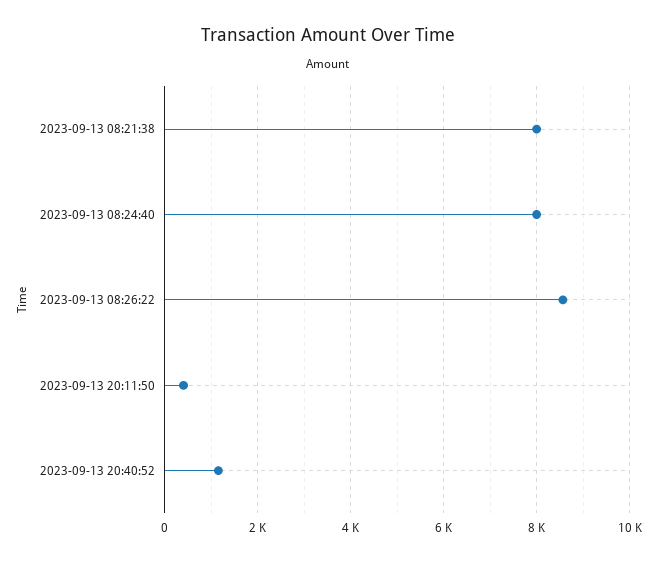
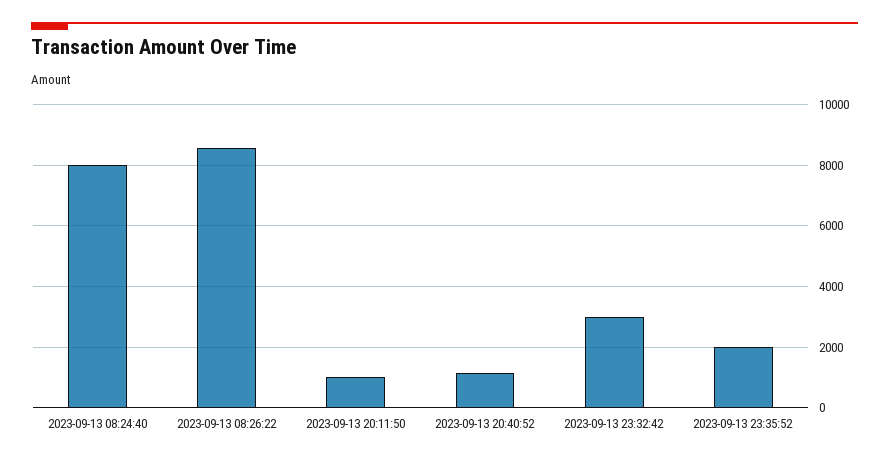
2023-09-13 08:21:38: 8000 -> none
2023-09-13 20:11:50: 400 -> 1000
2023-09-13 23:32:42: none -> 3000
2023-09-13 23:35:52: none -> 2000

